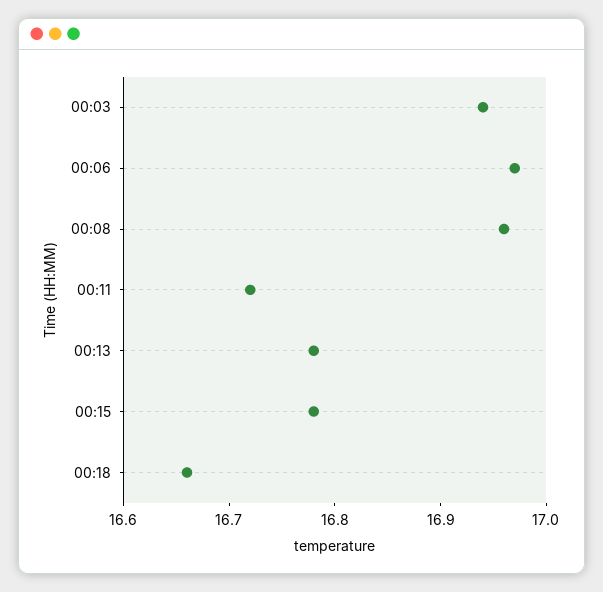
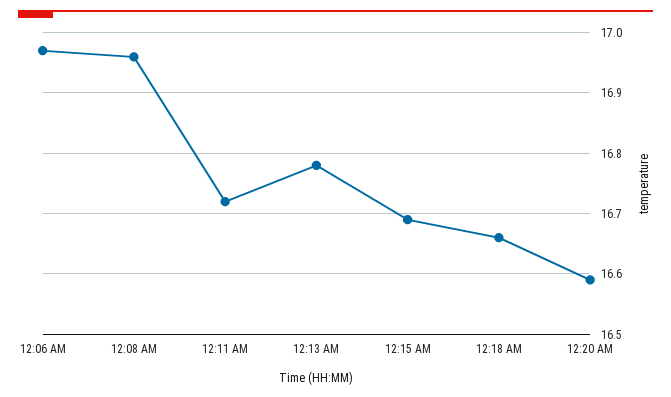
00:03: 16.94 -> none
00:15: 16.78 -> 16.69
12:20 AM: none -> 16.59

